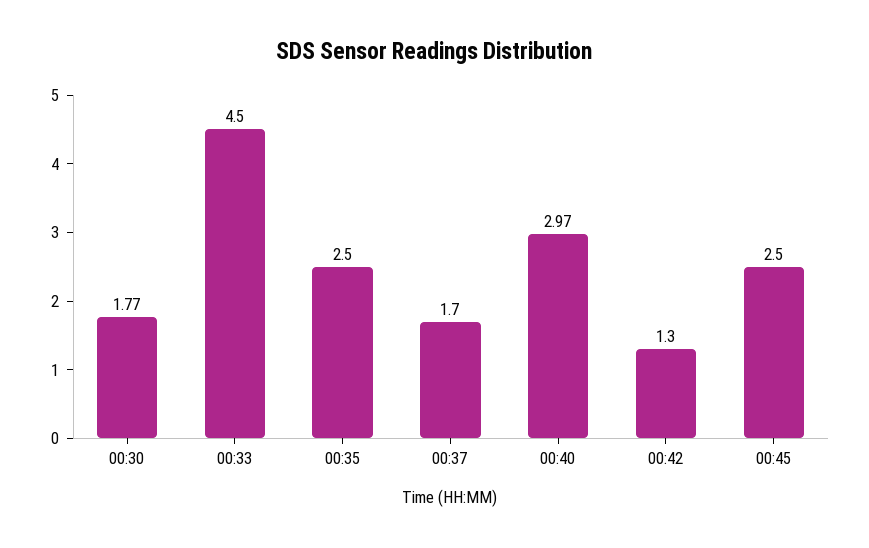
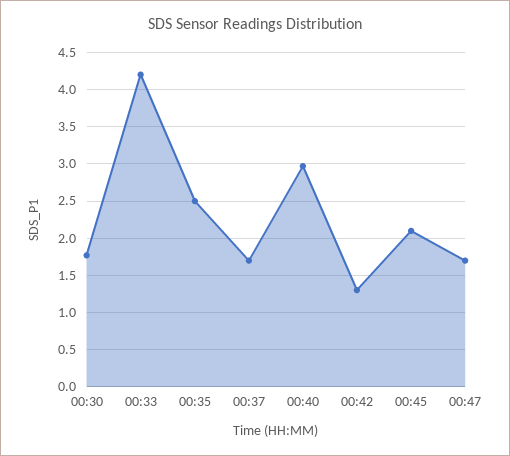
00:33: 4.5 -> 4.2
00:45: 2.5 -> 2.1
00:47: none -> 1.7

